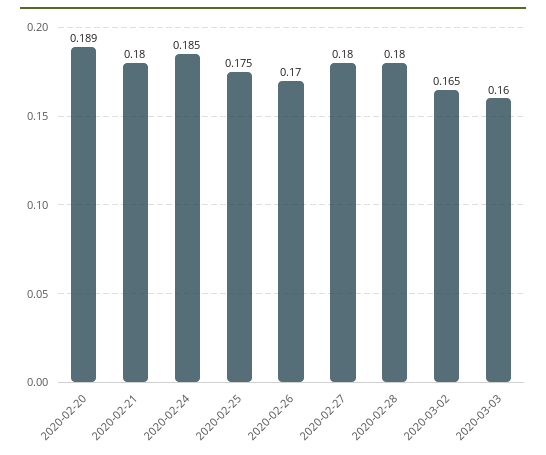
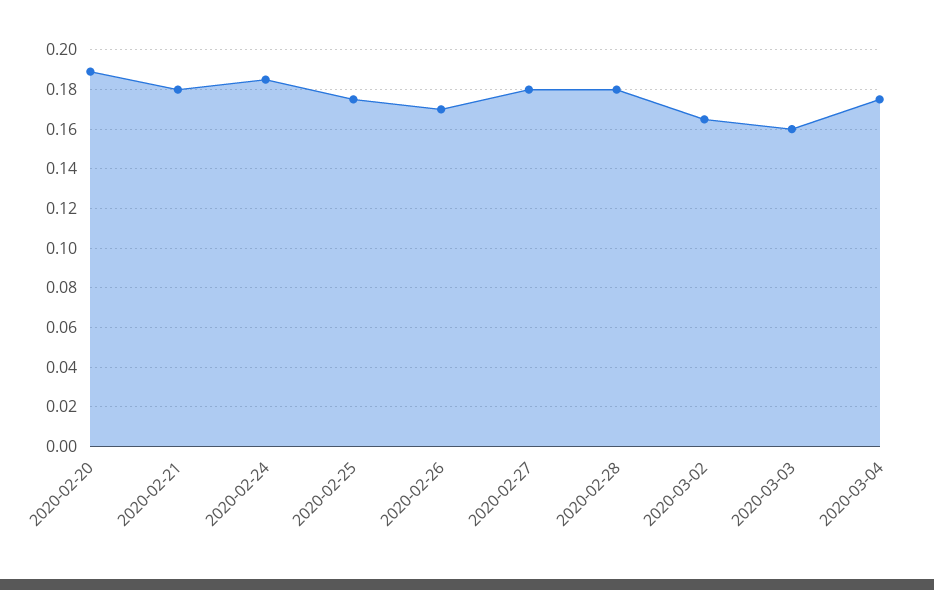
2020-03-04: none -> 0.175

